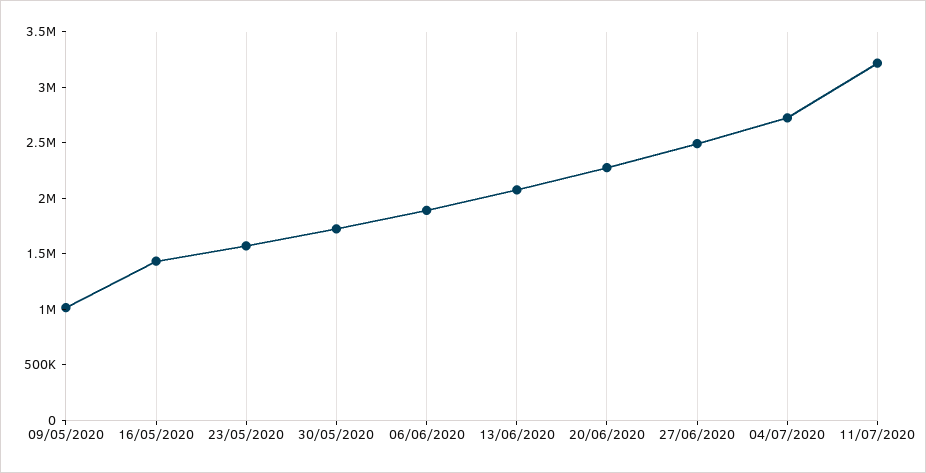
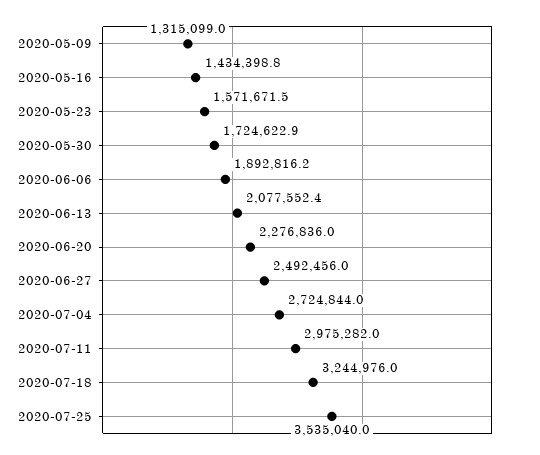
09/05/2020: 1000000 -> 1315099
11/07/2020: 3200000 -> 2975282
2020-07-18: none -> 3244976
2020-07-25: none -> 3535040

